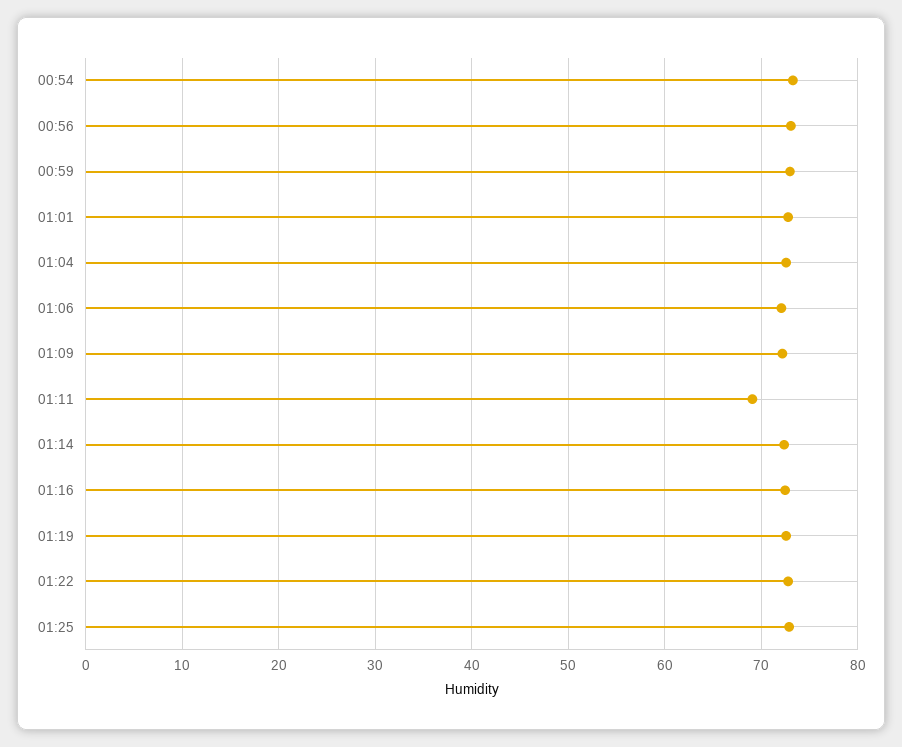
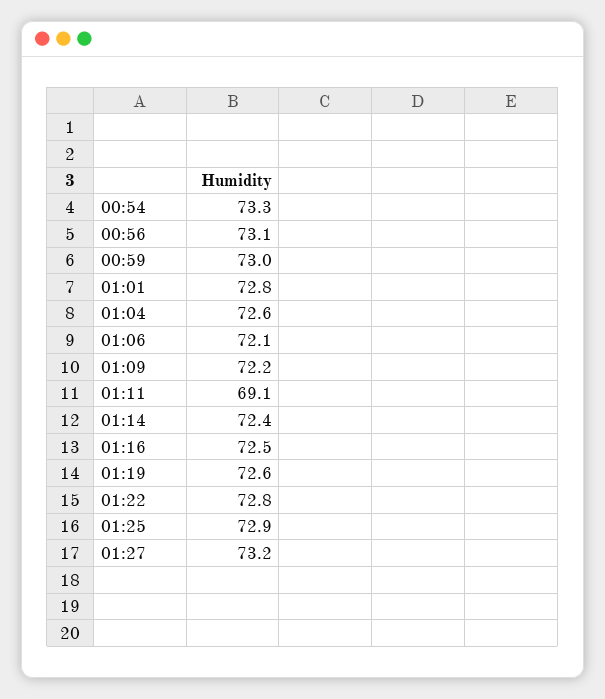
01:27: none -> 73.2

